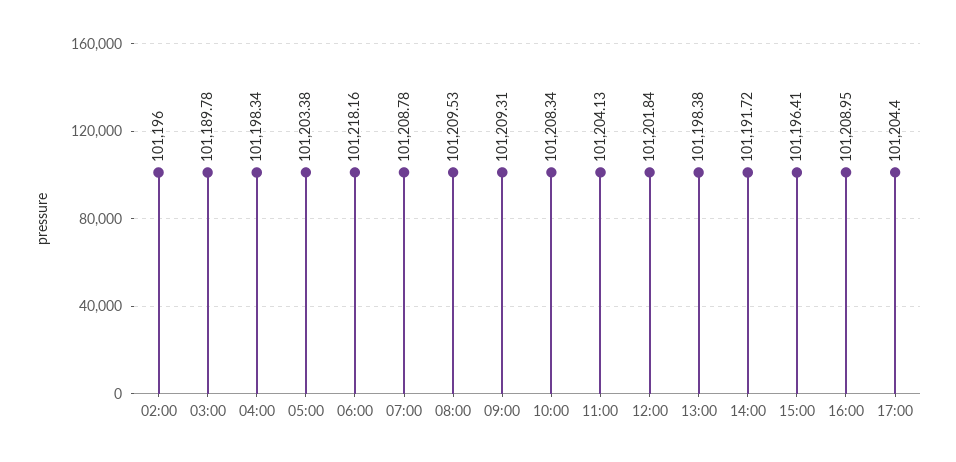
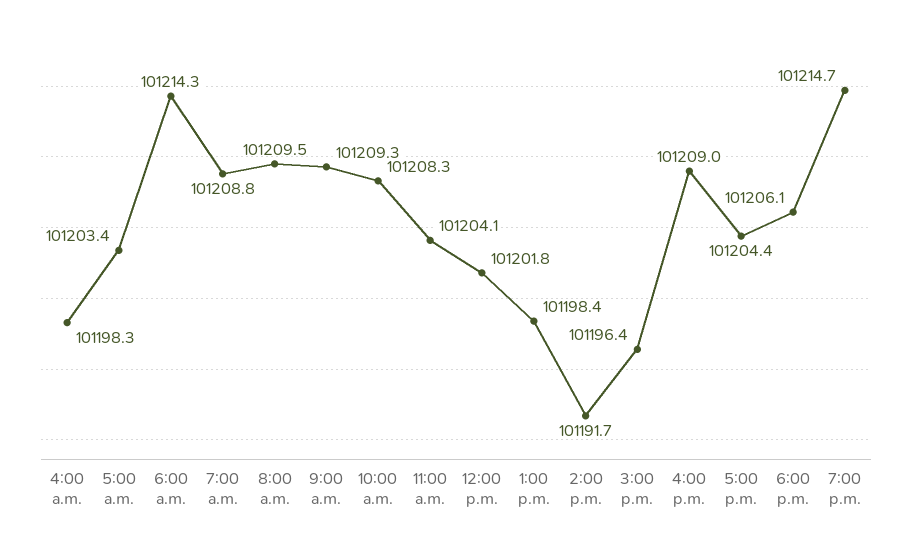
02:00: 101196 -> none
03:00: 101189.78 -> none
06:00: 101218.16 -> 101214.3
6:00 p.m.: none -> 101206.1
7:00 p.m.: none -> 101214.7

